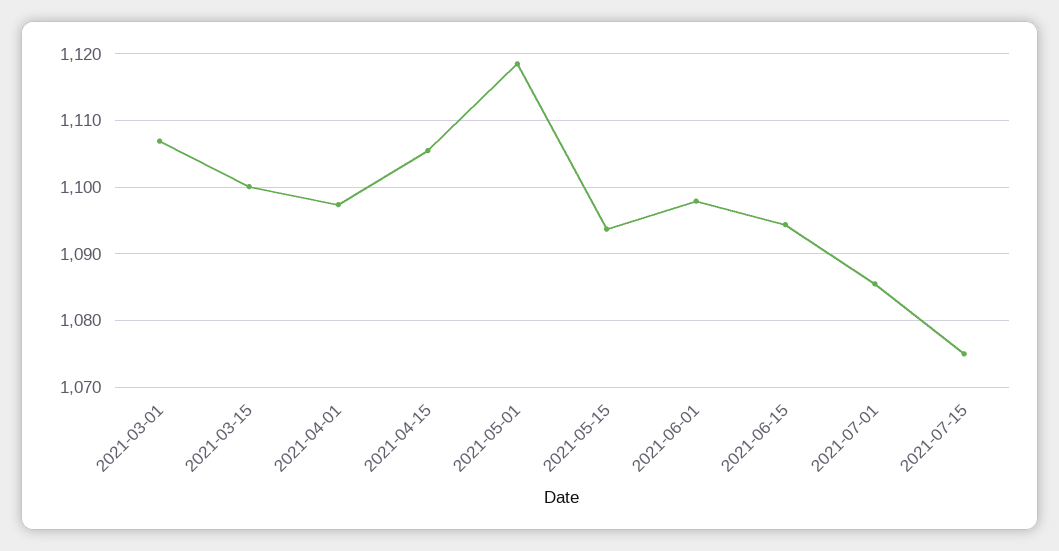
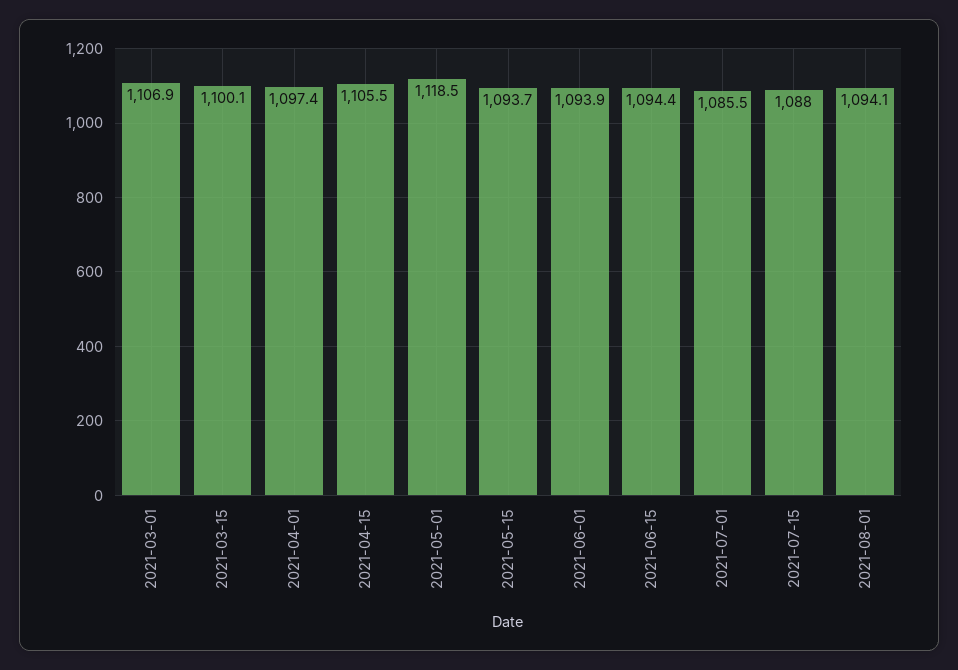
2021-06-01: 1098 -> 1093.9
2021-07-15: 1075 -> 1088
2021-08-01: none -> 1094.1

